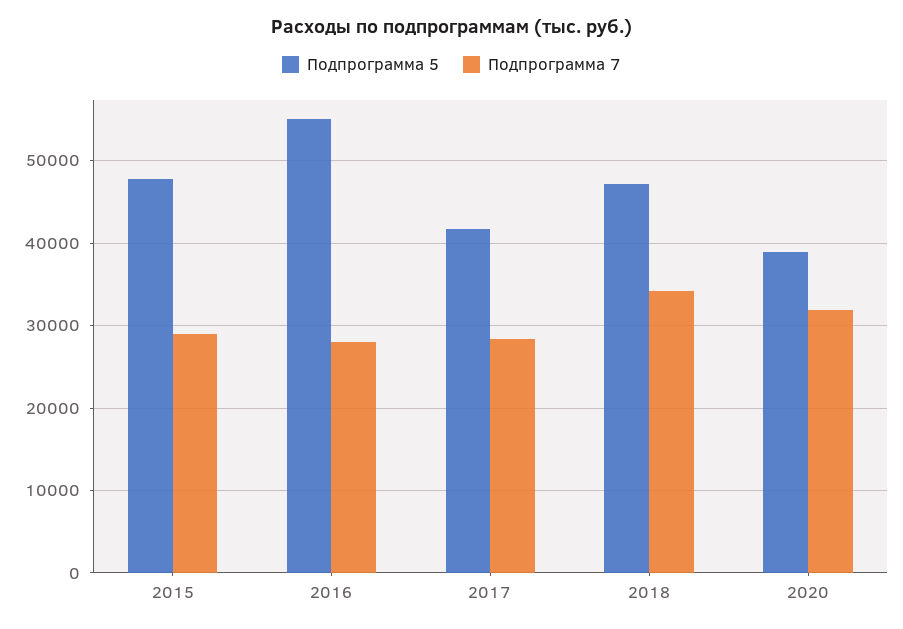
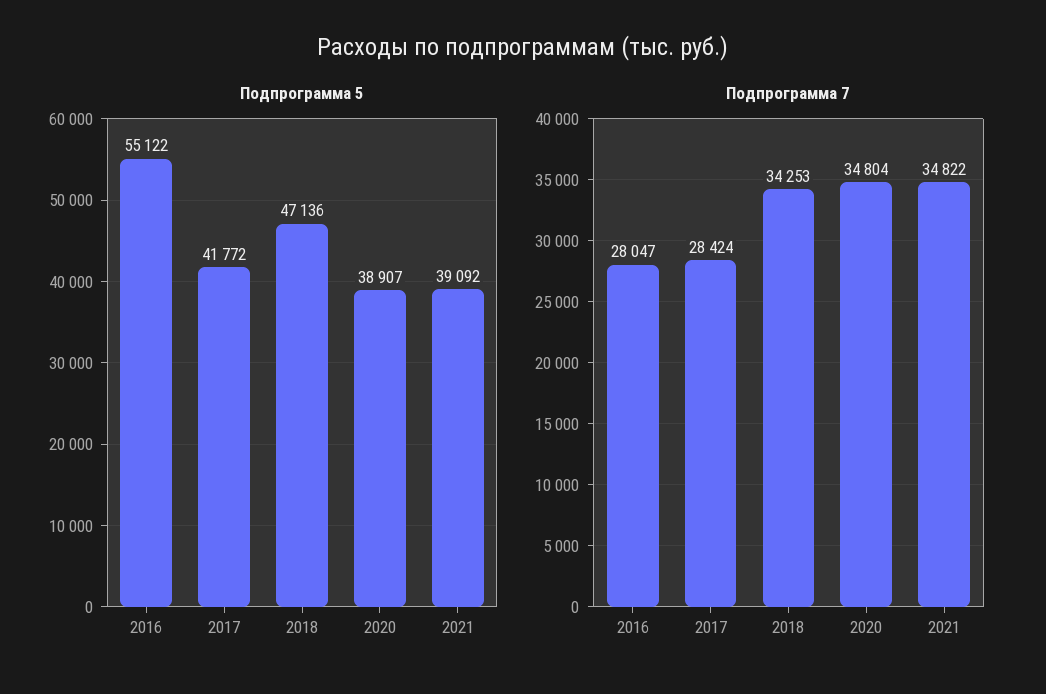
Подпрограмма 5, 2015: 48000 -> none
Подпрограмма 7, 2015: 29000 -> none
Подпрограмма 7, 2020: 32000 -> 34804
Подпрограмма 5, 2021: none -> 39092
Подпрограмма 7, 2021: none -> 34822

